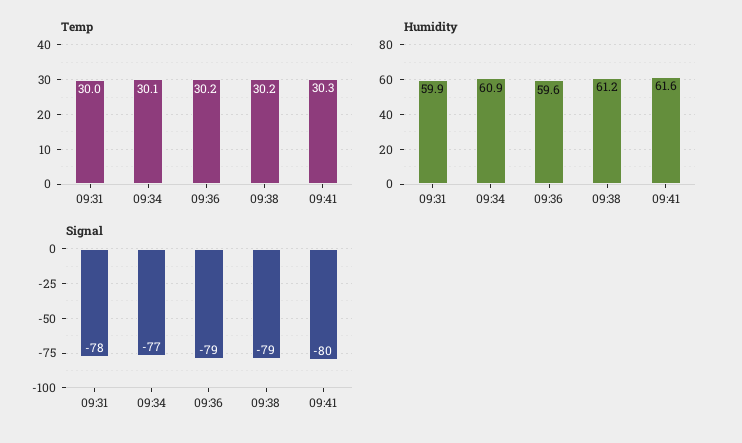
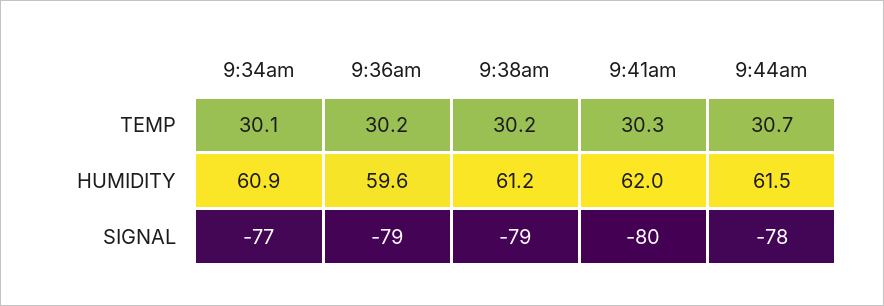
Temp, 09:31: 30 -> none
Humidity, 09:31: 59.9 -> none
Humidity, 09:41: 61.6 -> 62
Signal, 09:31: -78 -> none
Temp, 9:44am: none -> 30.7
Humidity, 9:44am: none -> 61.5
Signal, 9:44am: none -> -78

